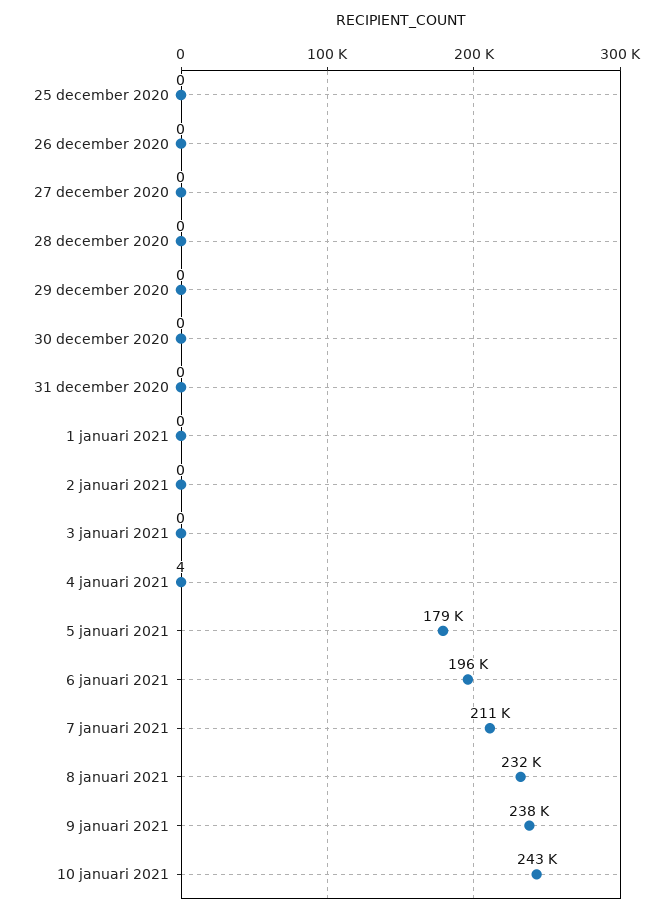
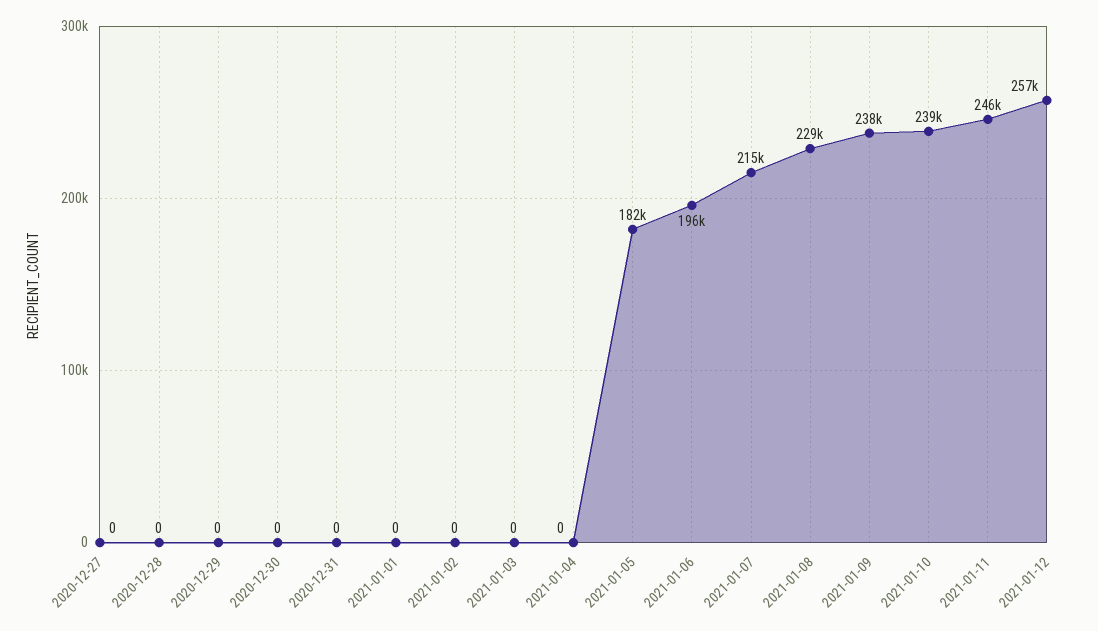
25 december 2020: 0 -> none
26 december 2020: 0 -> none
4 januari 2021: 4 -> 0
5 januari 2021: 179000 -> 182000
7 januari 2021: 211000 -> 215000
8 januari 2021: 232000 -> 229000
10 januari 2021: 243000 -> 239000
2021-01-11: none -> 246000
2021-01-12: none -> 257000

